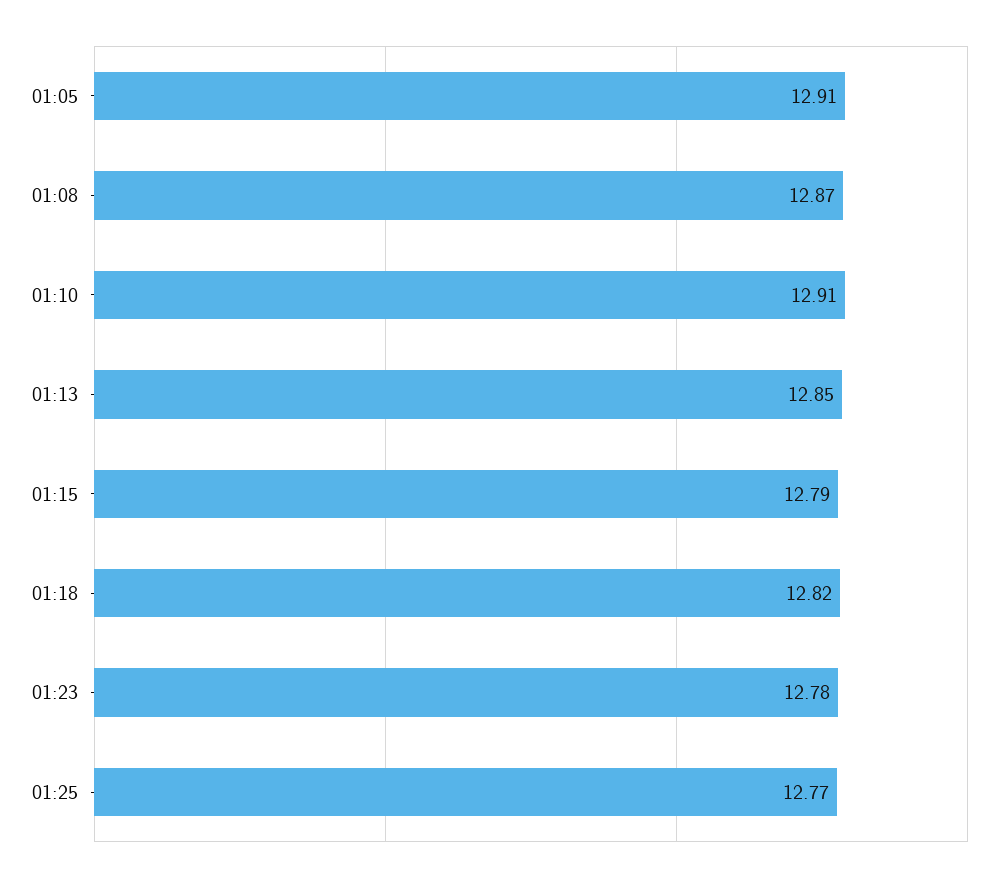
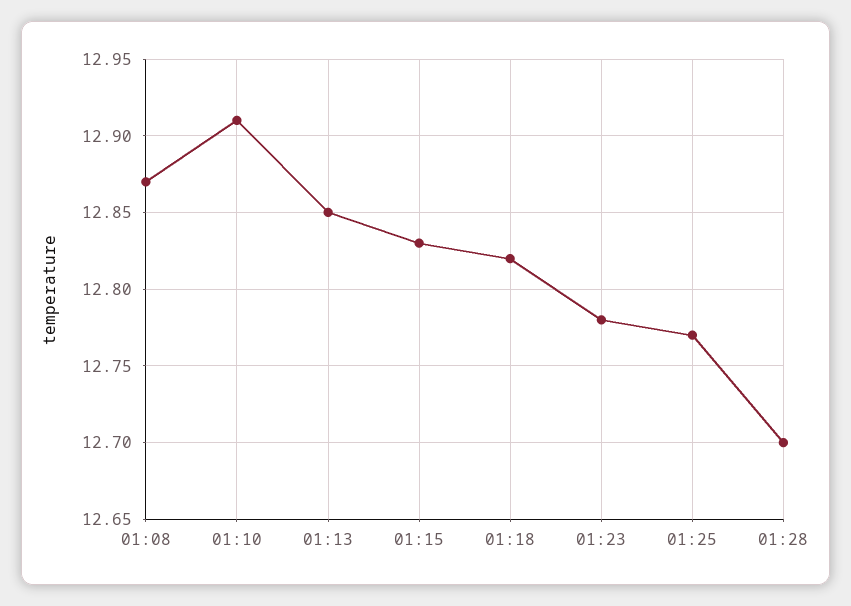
01:05: 12.91 -> none
01:15: 12.79 -> 12.83
01:28: none -> 12.7

